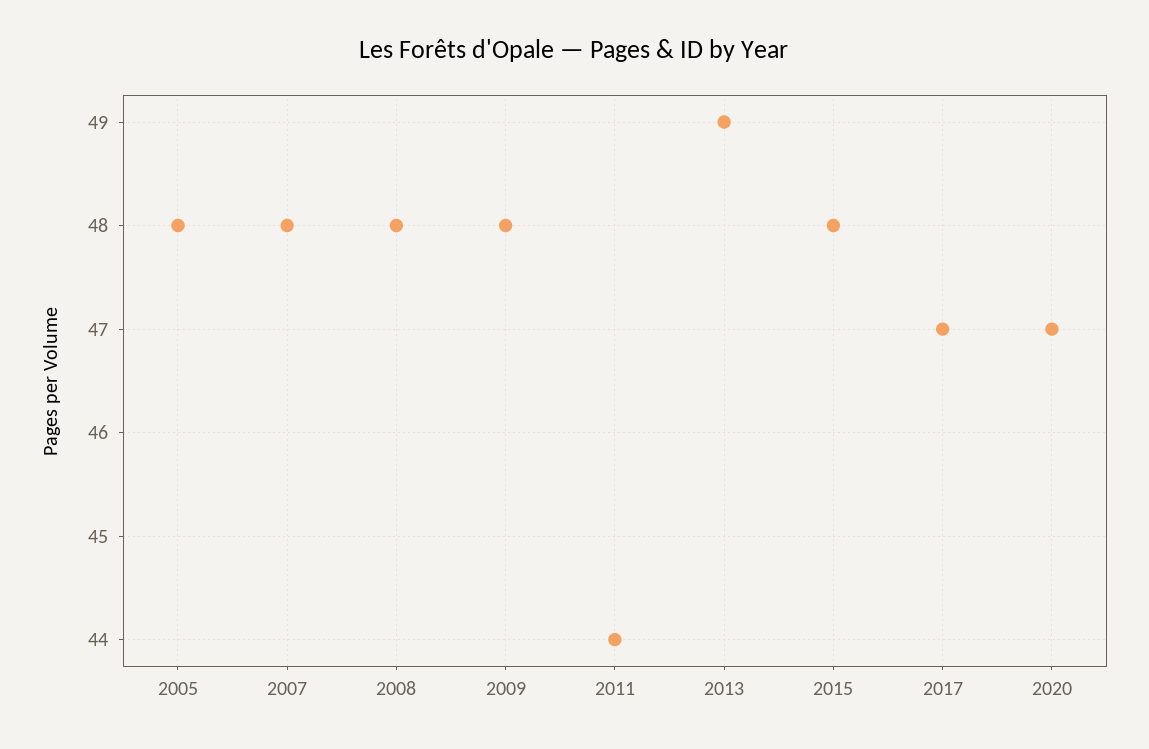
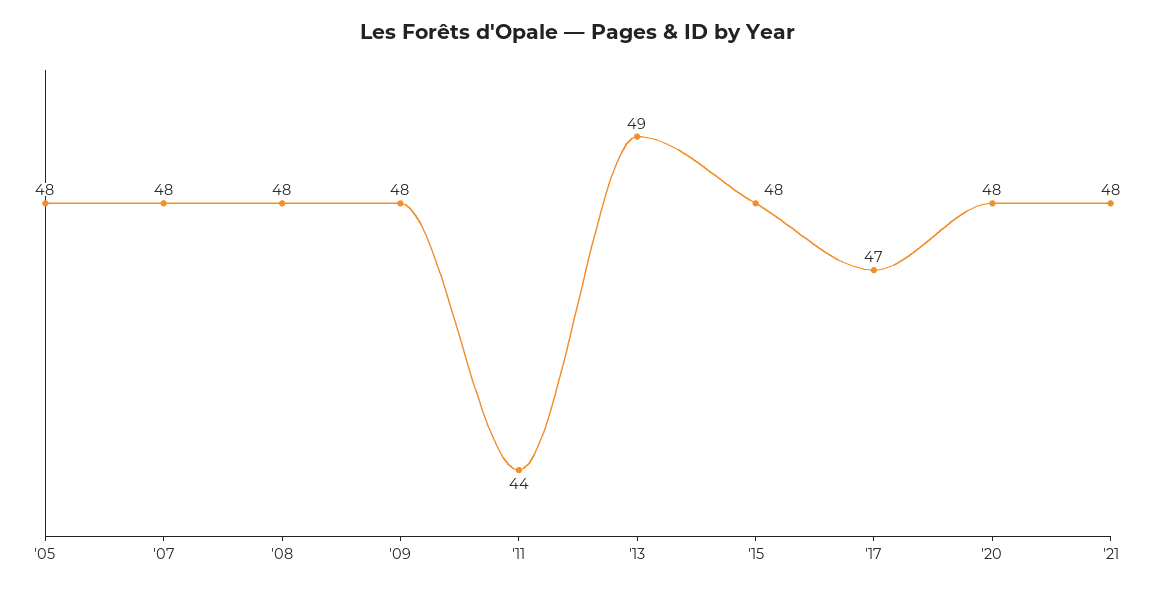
2020: 47 -> 48
'21: none -> 48

